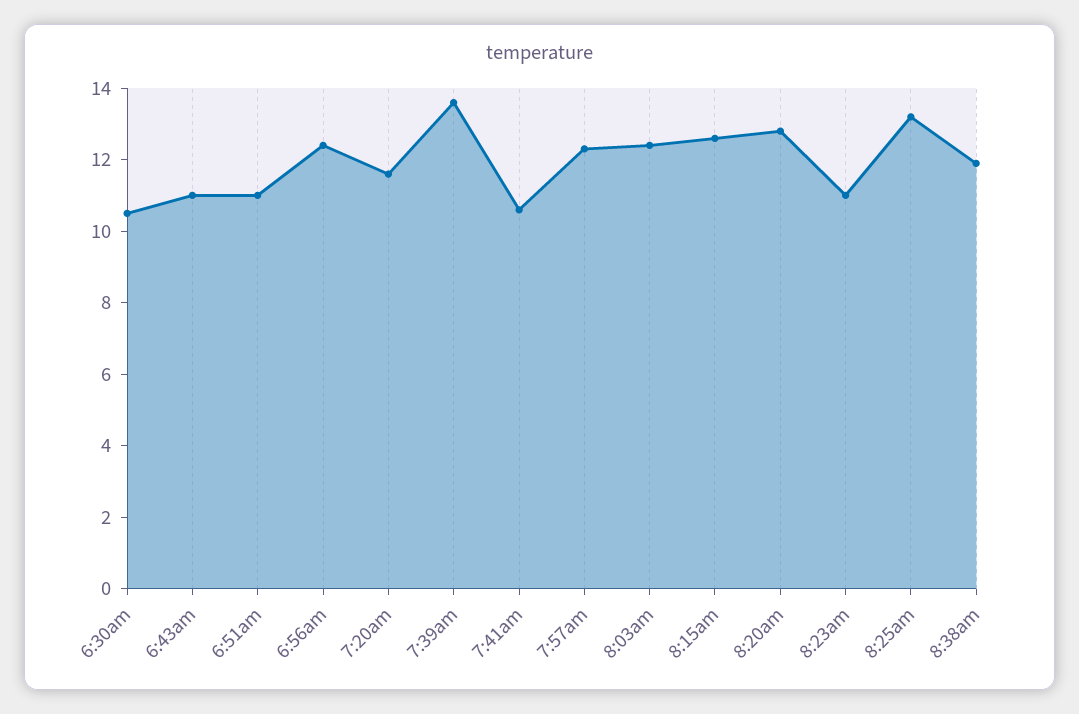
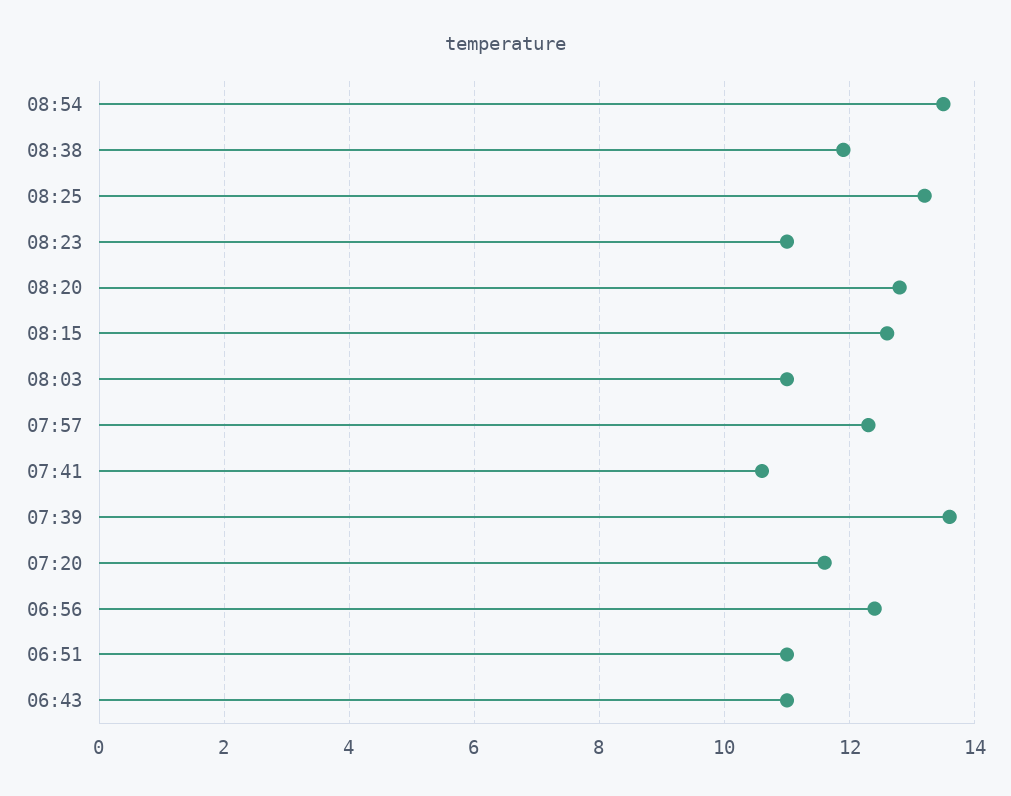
6:30am: 10.5 -> none
8:03am: 12.5 -> 11
08:54: none -> 13.5

